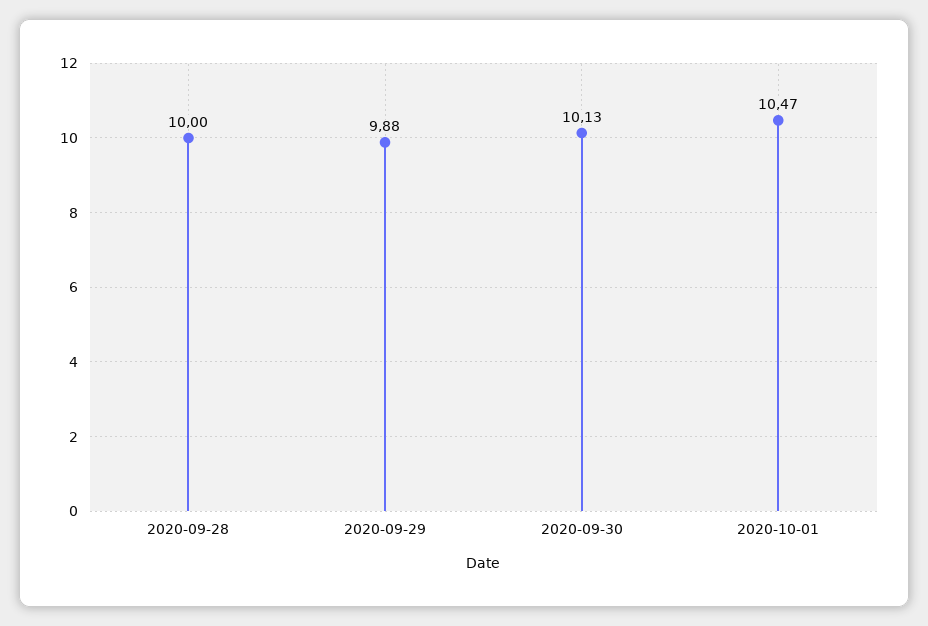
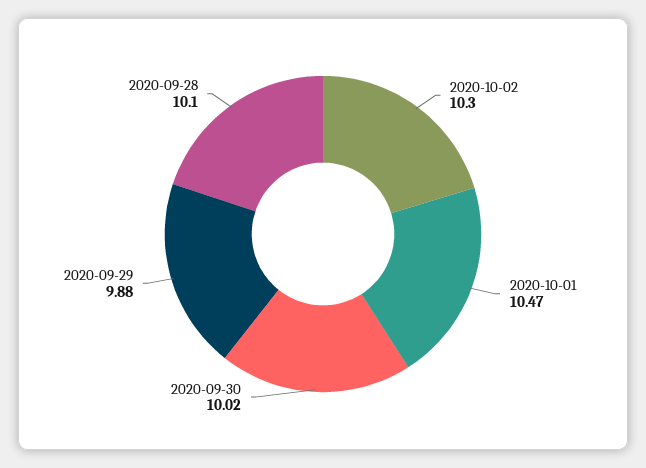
2020-09-28: 10 -> 10.1
2020-09-30: 10.13 -> 10.02
2020-10-02: none -> 10.3

